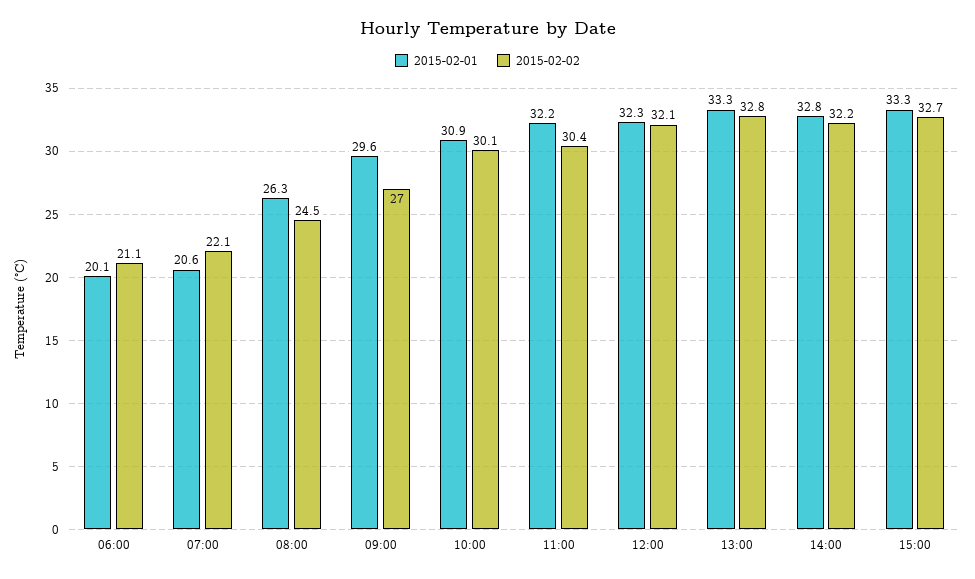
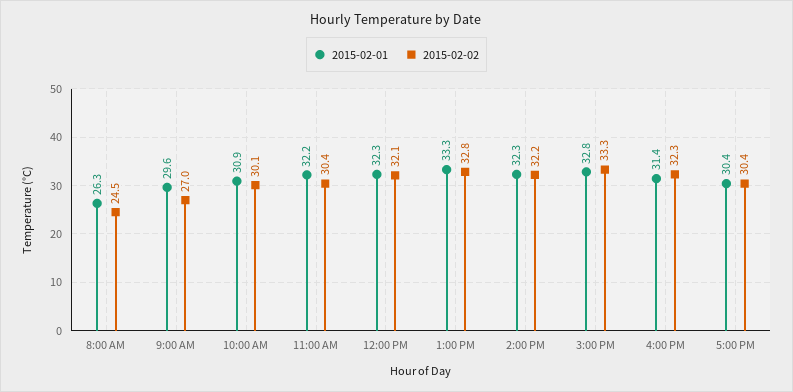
2015-02-01, 06:00: 20.1 -> none
2015-02-02, 06:00: 21.1 -> none
2015-02-01, 07:00: 20.6 -> none
2015-02-02, 07:00: 22.1 -> none
2015-02-01, 14:00: 32.8 -> 32.3
2015-02-01, 15:00: 33.3 -> 32.8
2015-02-02, 15:00: 32.7 -> 33.3
2015-02-01, 4:00 PM: none -> 31.4
2015-02-02, 4:00 PM: none -> 32.3
2015-02-01, 5:00 PM: none -> 30.4
2015-02-02, 5:00 PM: none -> 30.4

